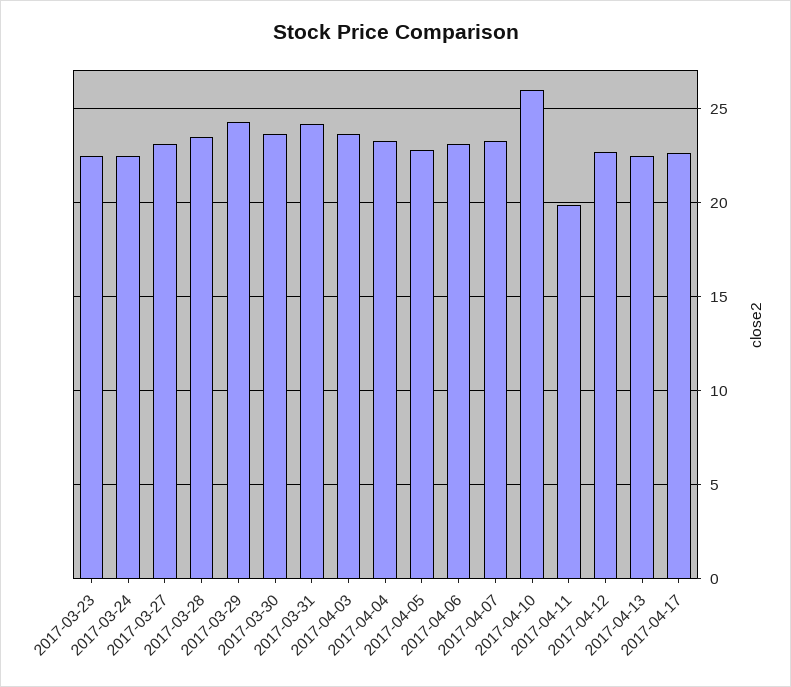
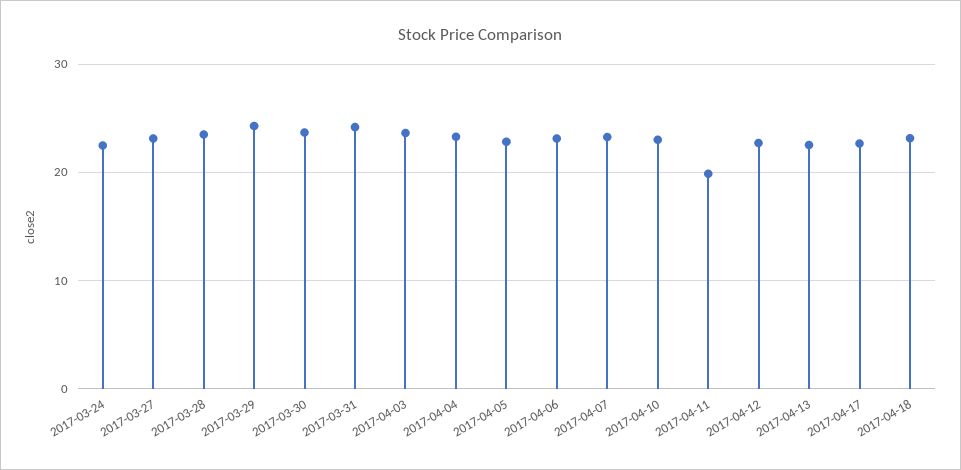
2017-03-23: 22.5 -> none
2017-04-10: 26 -> 23
2017-04-18: none -> 23

